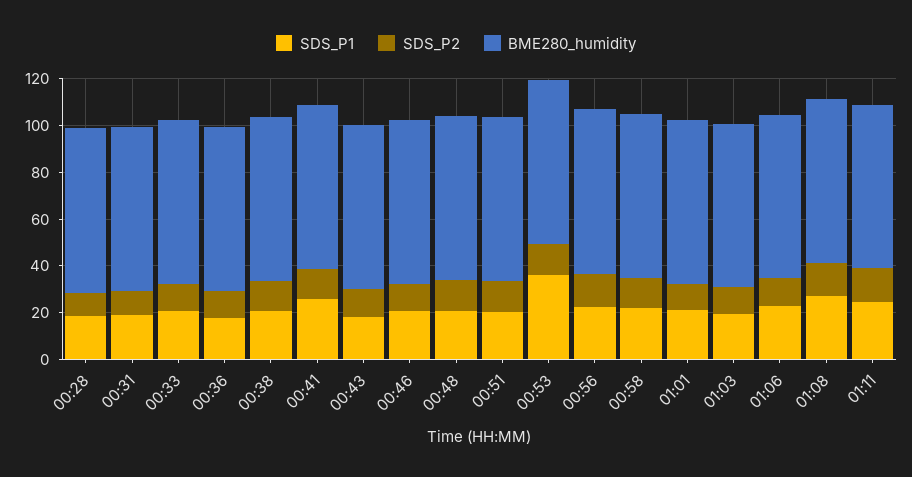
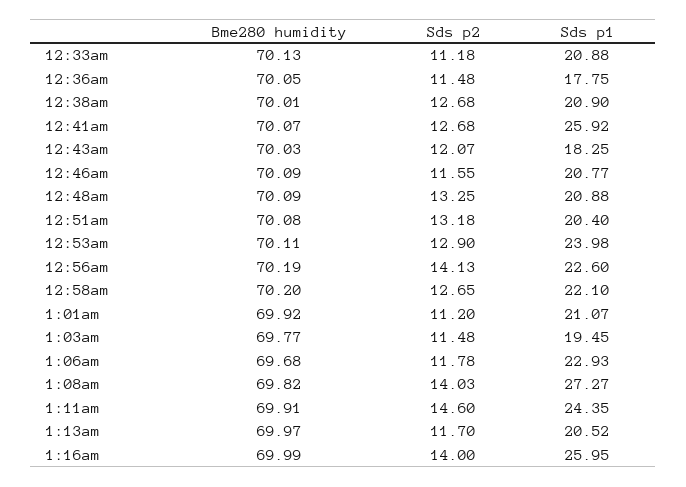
SDS_P1, 00:28: 20 -> none
SDS_P2, 00:28: 10 -> none
BME280_humidity, 00:28: 70 -> none
SDS_P1, 00:31: 20 -> none
SDS_P2, 00:31: 10 -> none
BME280_humidity, 00:31: 70 -> none
SDS_P1, 00:53: 35 -> 23.98
BME280_humidity, 1:13am: none -> 69.97
SDS_P2, 1:13am: none -> 11.7
SDS_P1, 1:13am: none -> 20.52
BME280_humidity, 1:16am: none -> 69.99
SDS_P2, 1:16am: none -> 14
SDS_P1, 1:16am: none -> 25.95

